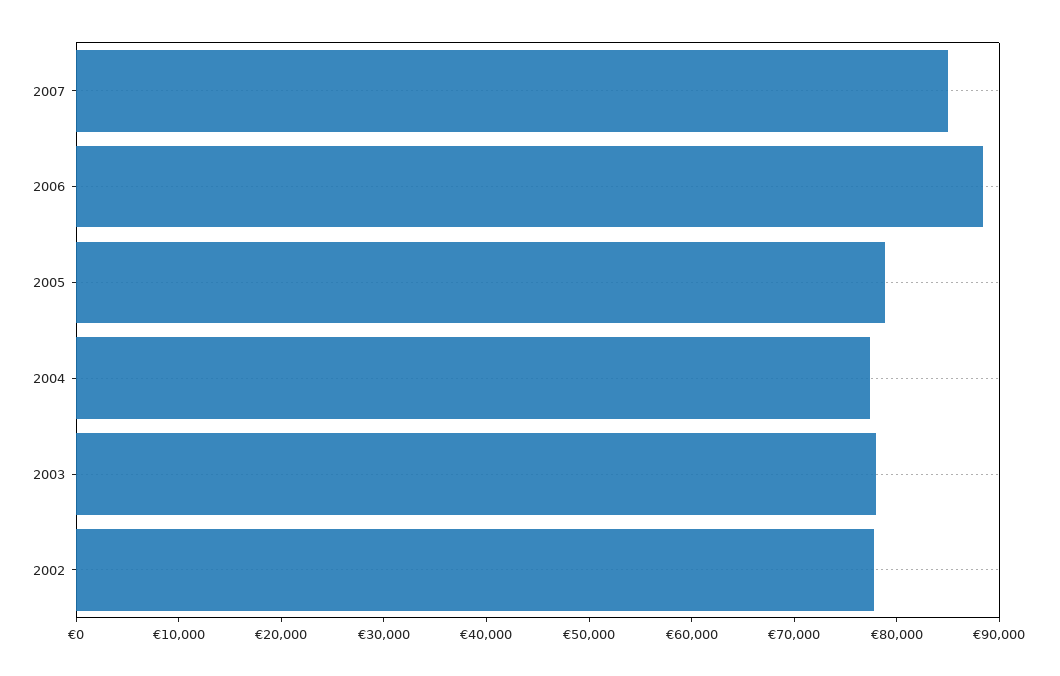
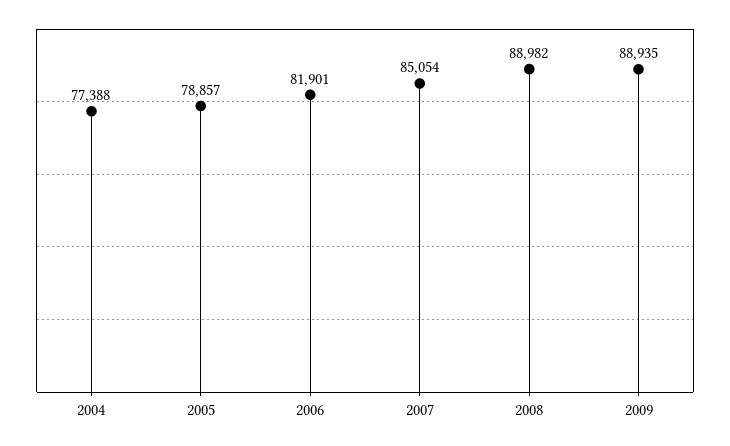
2006: 88000 -> 81901
2003: 78000 -> none
2002: 78000 -> none
2008: none -> 88982
2009: none -> 88935

